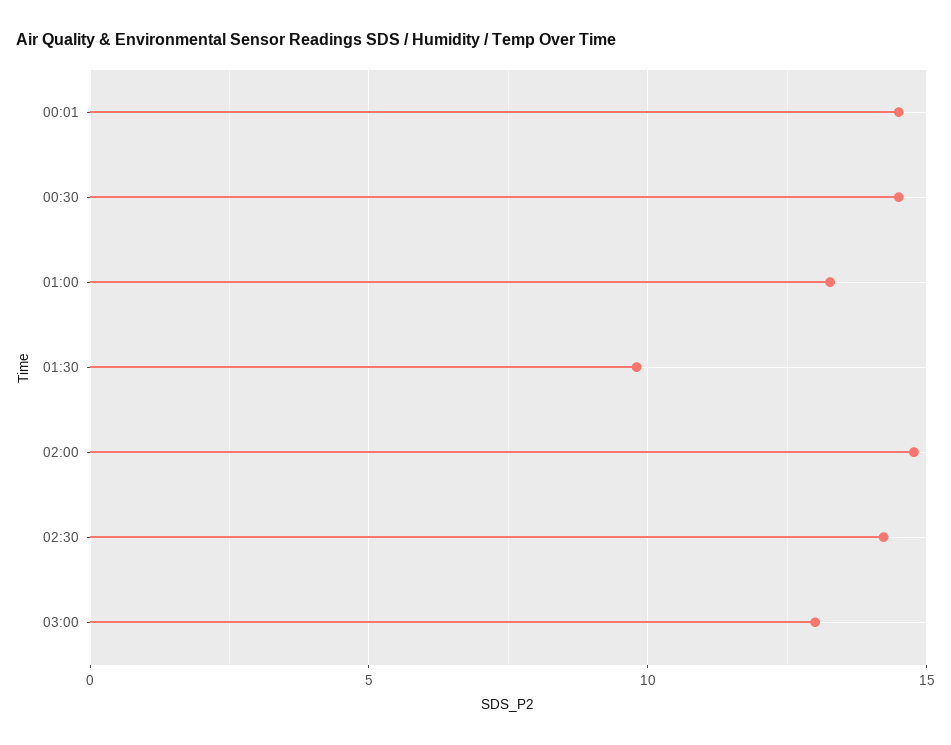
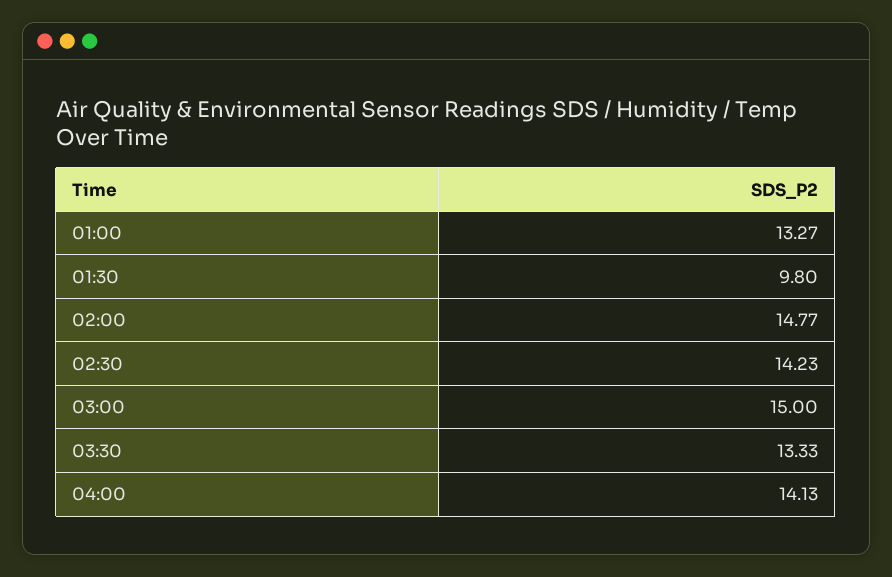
00:01: 14.5 -> none
00:30: 14.5 -> none
03:00: 13 -> 15
03:30: none -> 13.33
04:00: none -> 14.13

